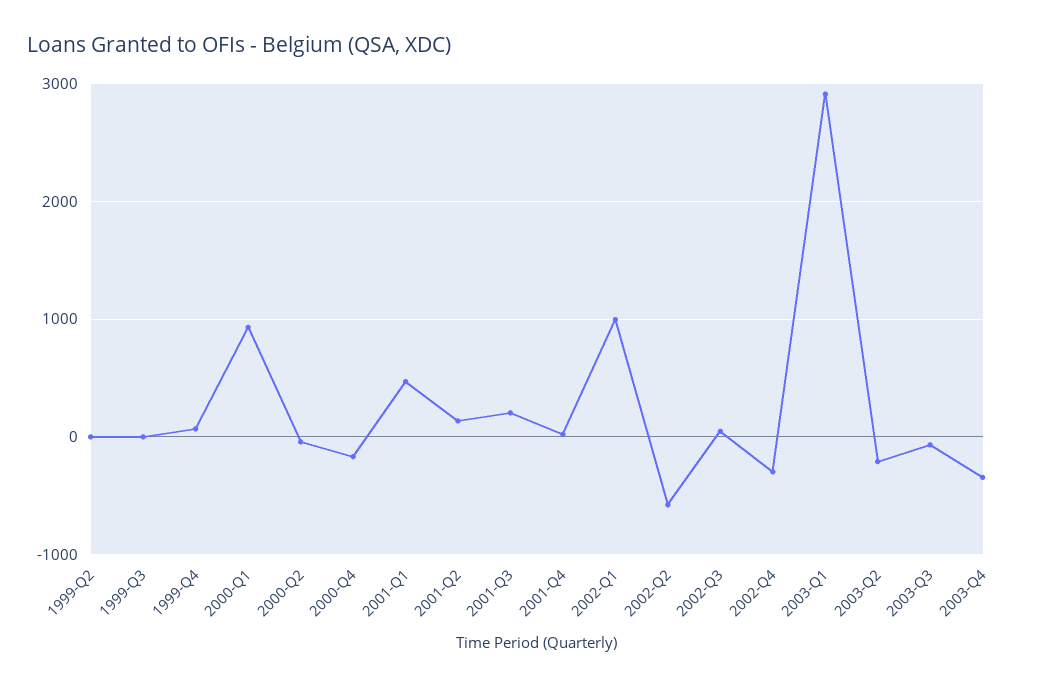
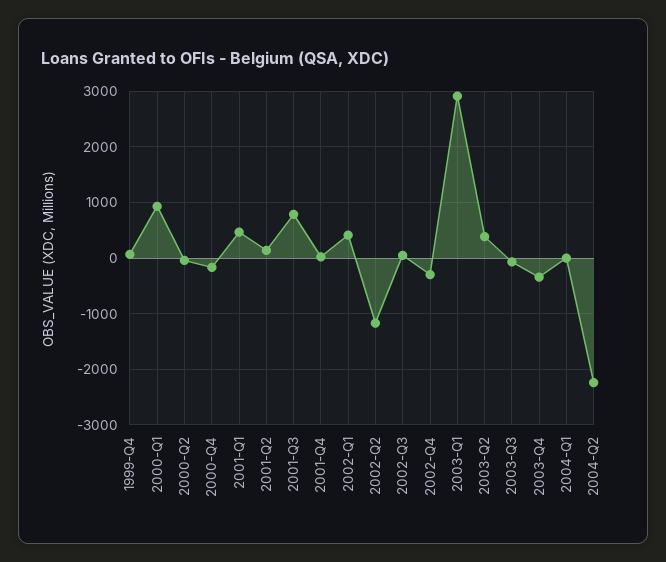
1999-Q2: 0 -> none
1999-Q3: 0 -> none
2001-Q3: 200 -> 800
2002-Q1: 1000 -> 400
2002-Q2: -600 -> -1200
2003-Q2: -200 -> 400
2004-Q1: none -> 0
2004-Q2: none -> -2200

